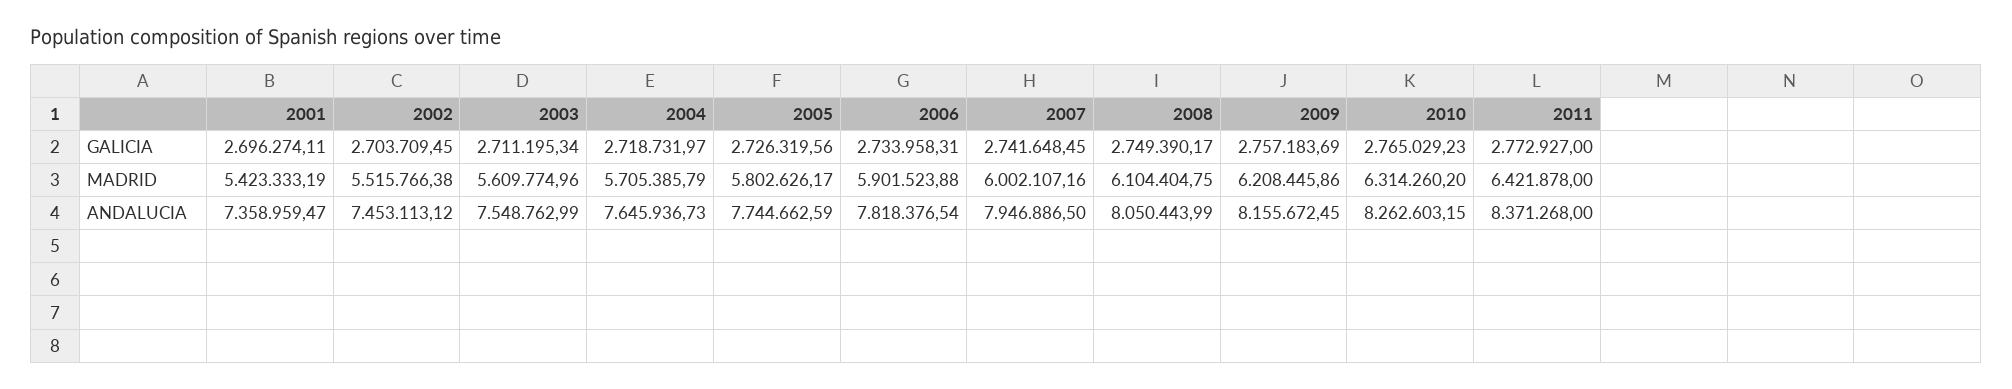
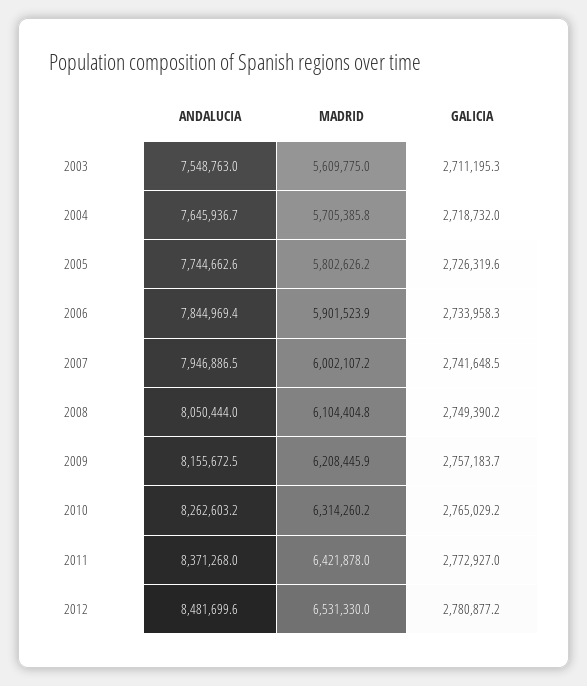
2001, GALICIA: 2696274.11 -> none
2002, GALICIA: 2703709.45 -> none
2001, MADRID: 5423333.19 -> none
2002, MADRID: 5515766.38 -> none
2001, ANDALUCIA: 7358959.47 -> none
2002, ANDALUCIA: 7453113.12 -> none
2006, ANDALUCIA: 7818376.54 -> 7844969.4
2012, ANDALUCIA: none -> 8481699.6
2012, MADRID: none -> 6531330
2012, GALICIA: none -> 2780877.2

